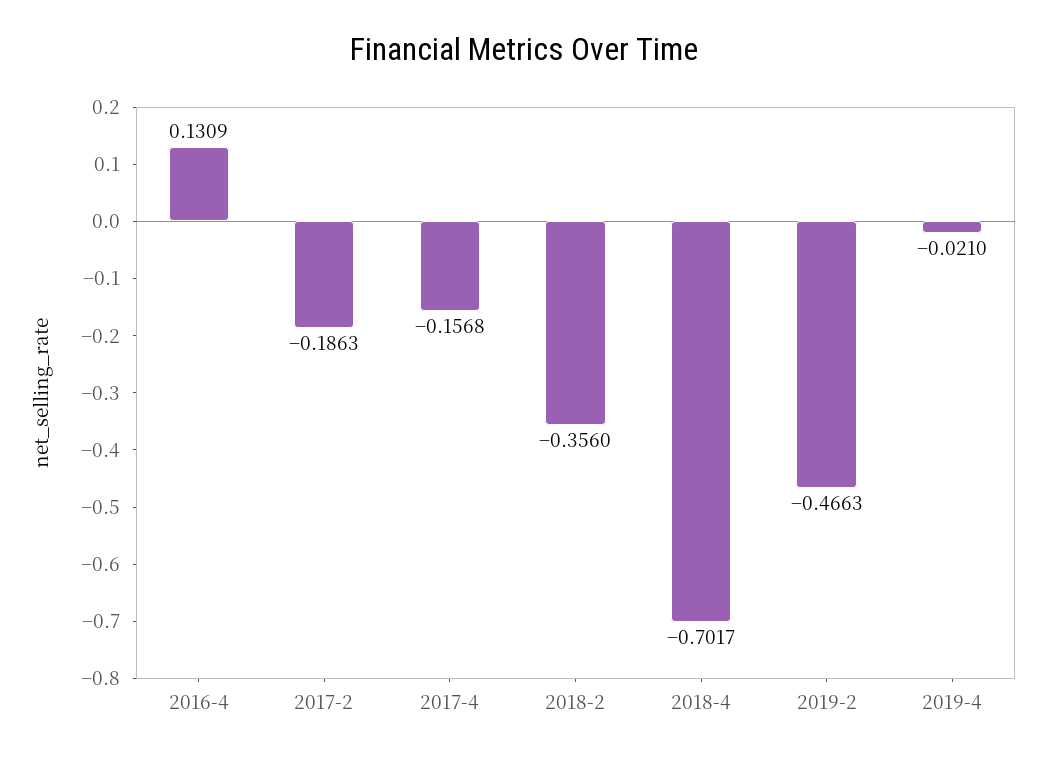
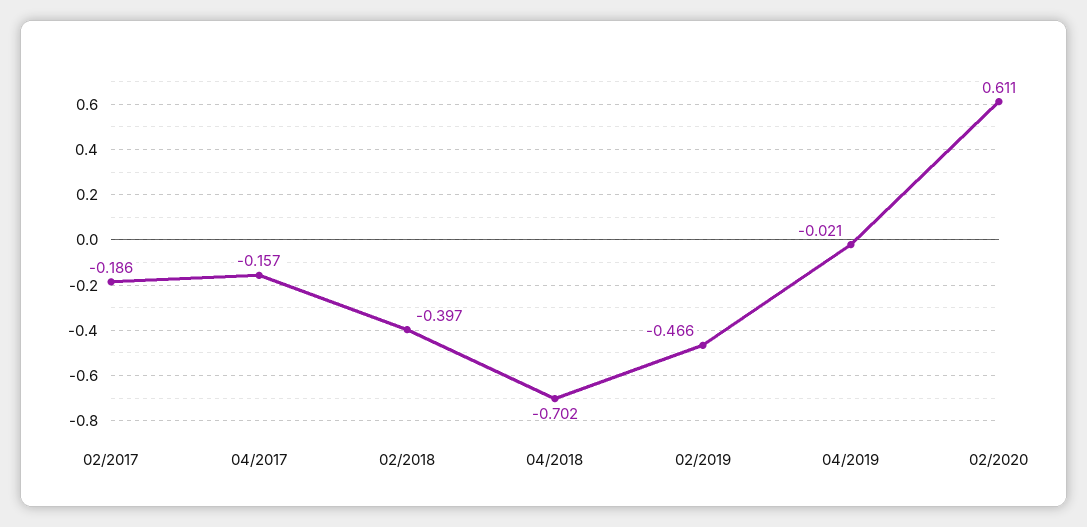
2016-4: 0.1309 -> none
2018-2: -0.356 -> -0.397
02/2020: none -> 0.611

